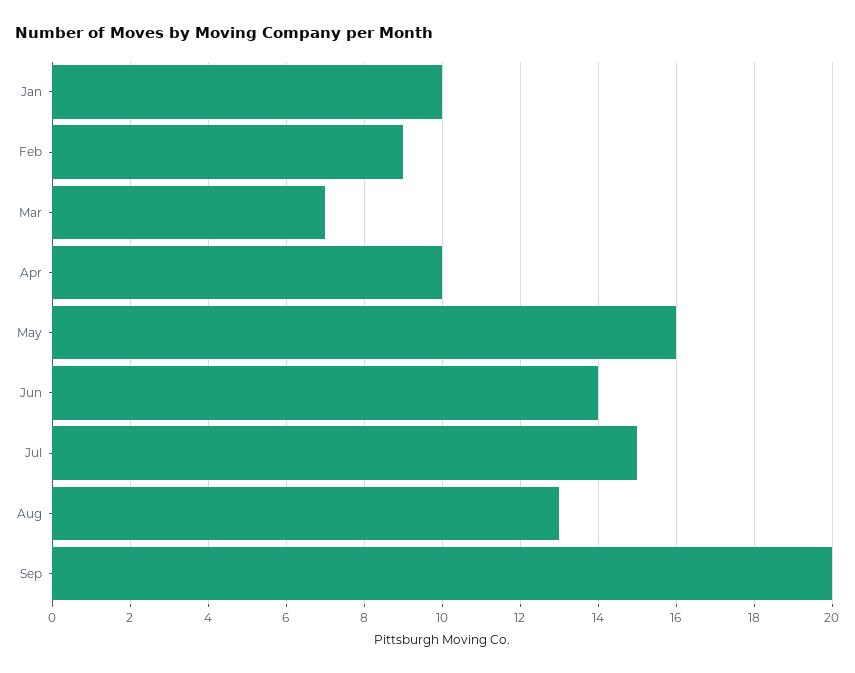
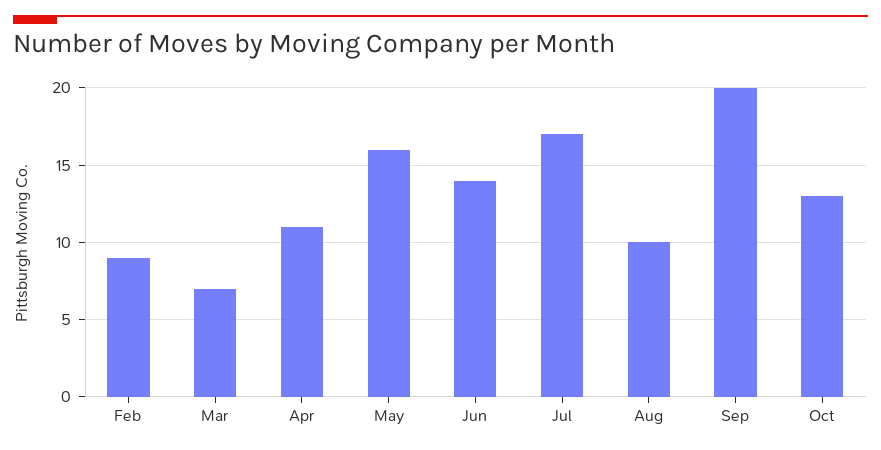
Jan: 10 -> none
Apr: 10 -> 11
Jul: 15 -> 17
Aug: 13 -> 10
Oct: none -> 13

